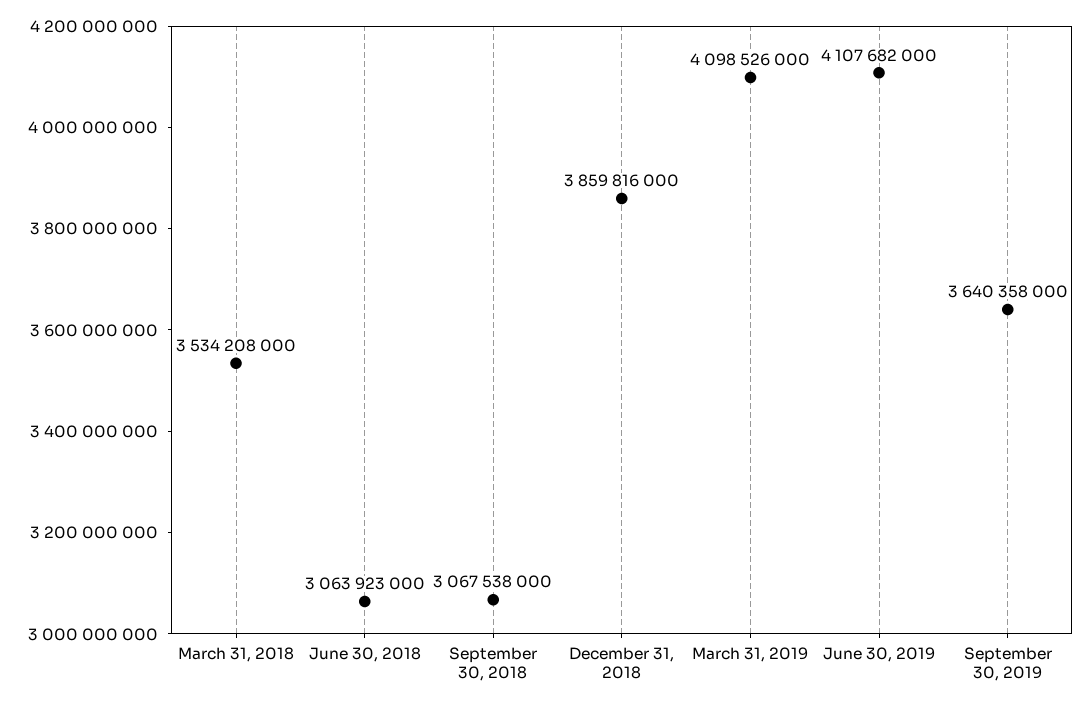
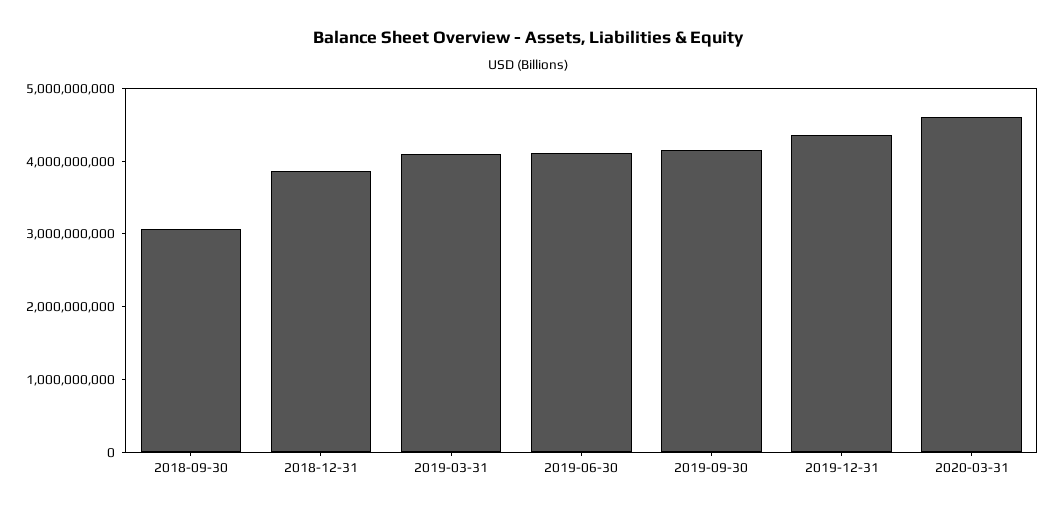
March 31, 2018: 3534208000 -> none
June 30, 2018: 3063923000 -> none
September 30, 2019: 3640358000 -> 4200000000
2019-12-31: none -> 4400000000
2020-03-31: none -> 4600000000

